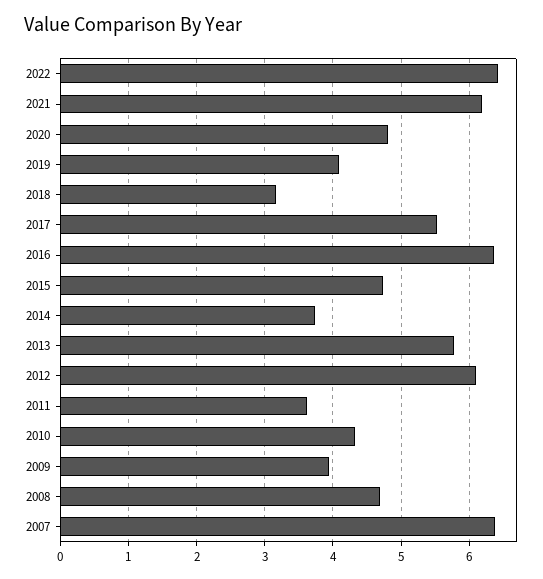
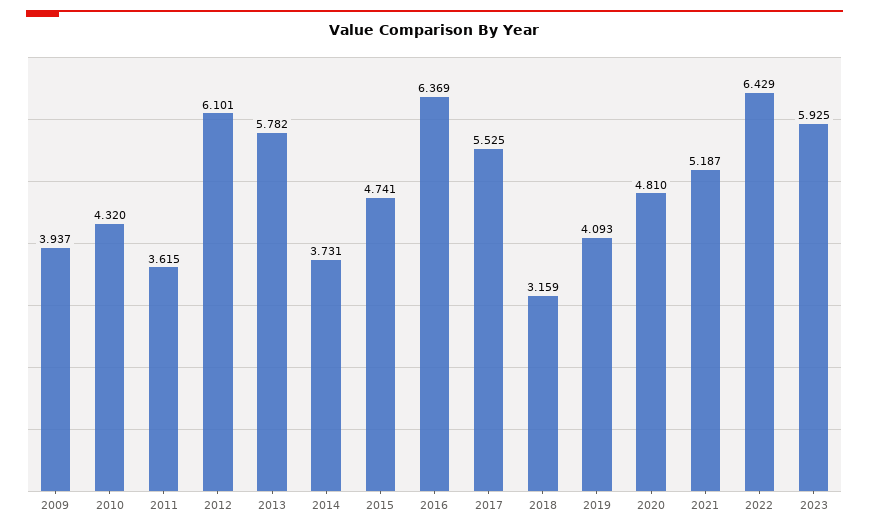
2021: 6.2 -> 5.187
2008: 4.7 -> none
2007: 6.4 -> none
2023: none -> 5.925

